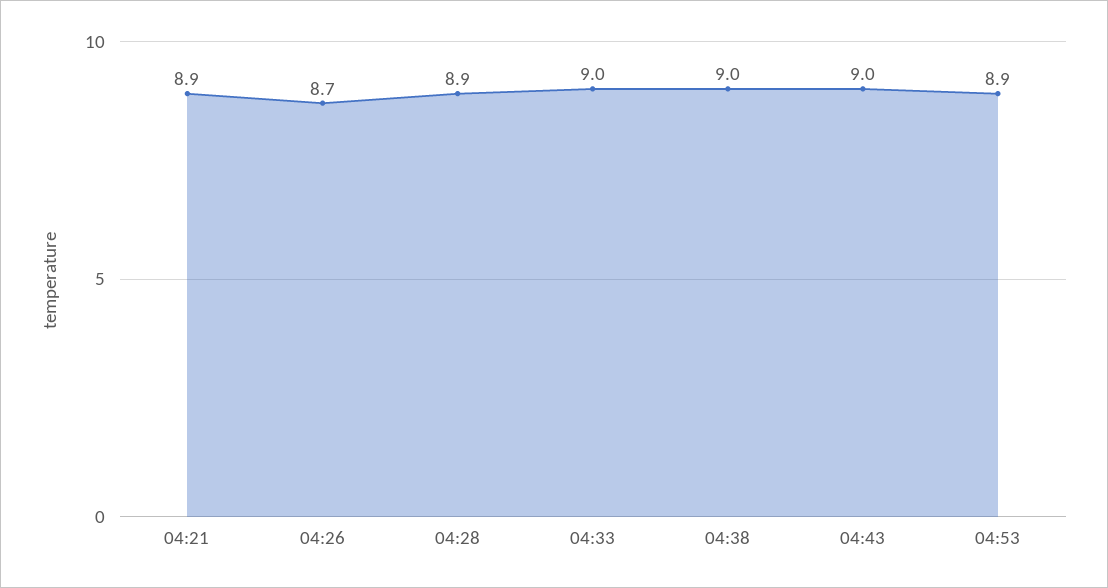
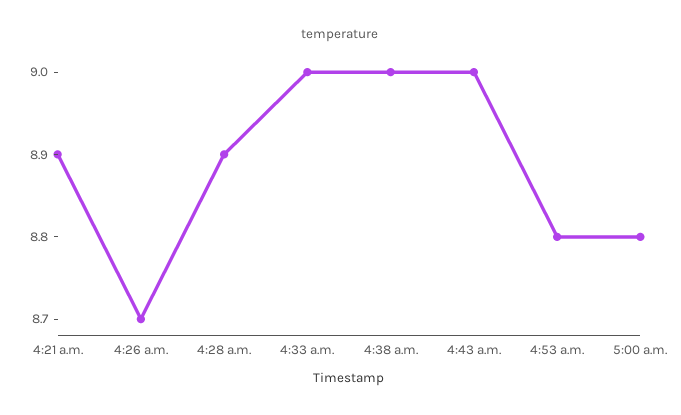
04:53: 8.9 -> 8.8
5:00 a.m.: none -> 8.8

